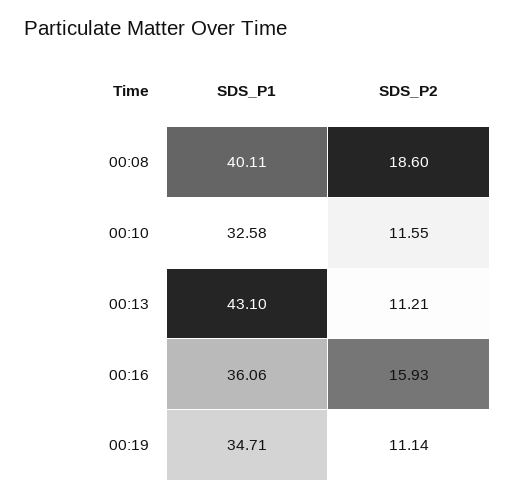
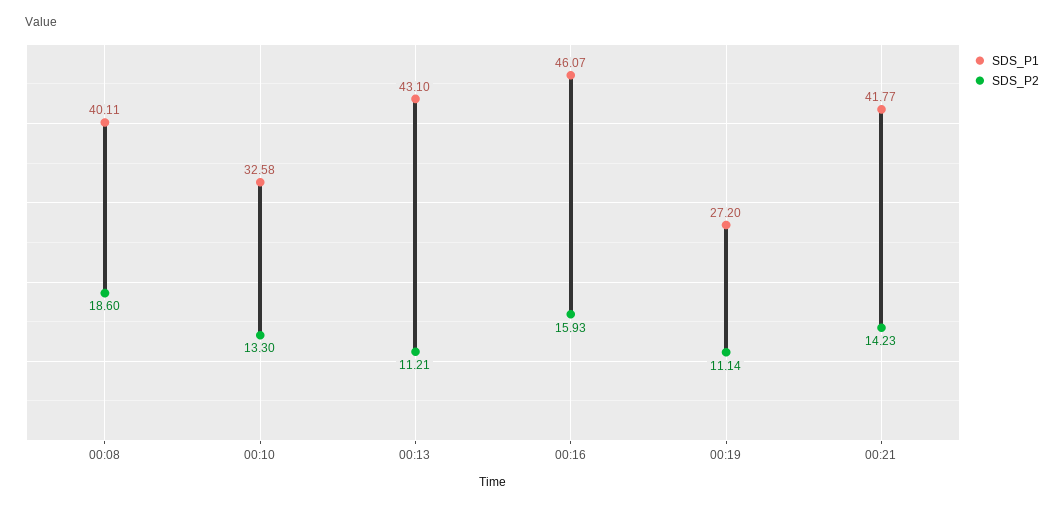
SDS_P2, 00:10: 11.55 -> 13.3
SDS_P1, 00:16: 36.06 -> 46.07
SDS_P1, 00:19: 34.71 -> 27.2
SDS_P1, 00:21: none -> 41.77
SDS_P2, 00:21: none -> 14.23

